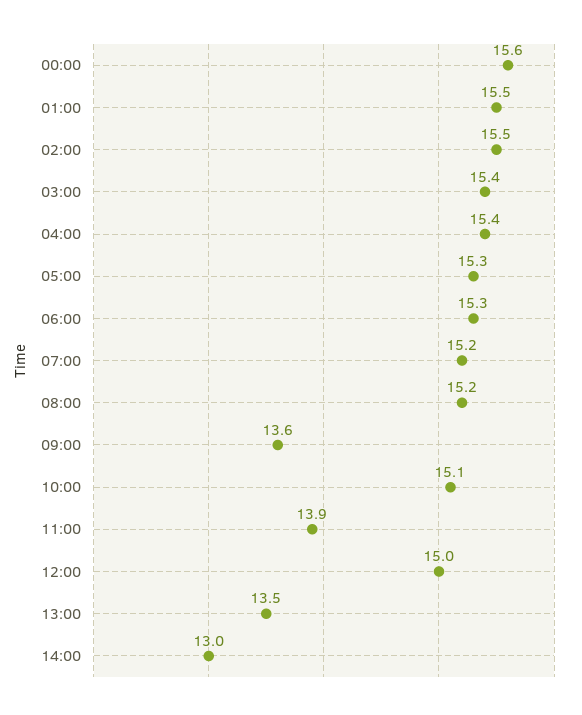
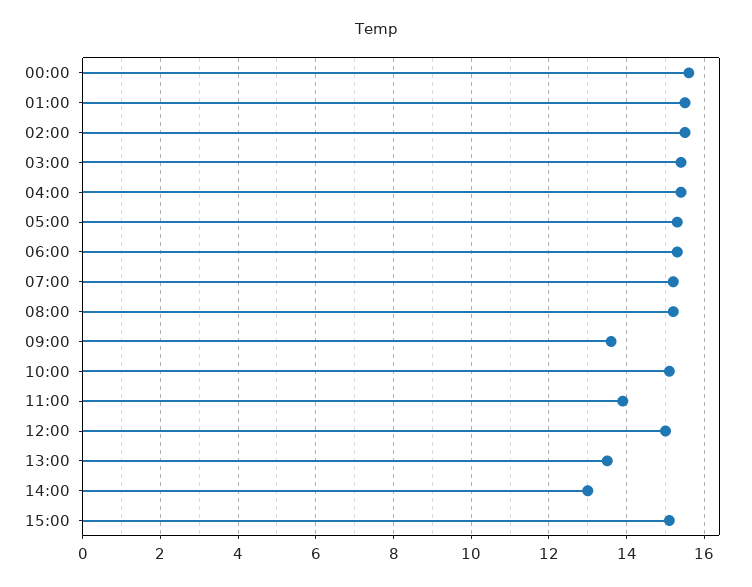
15:00: none -> 15

